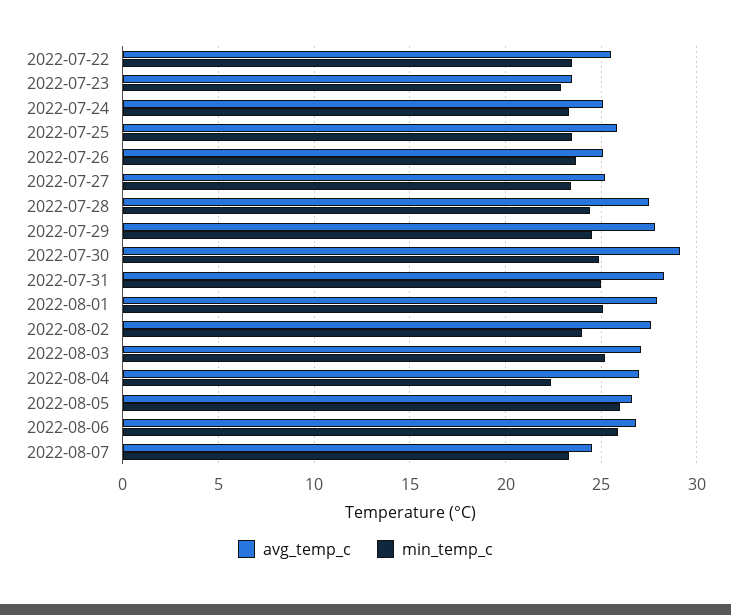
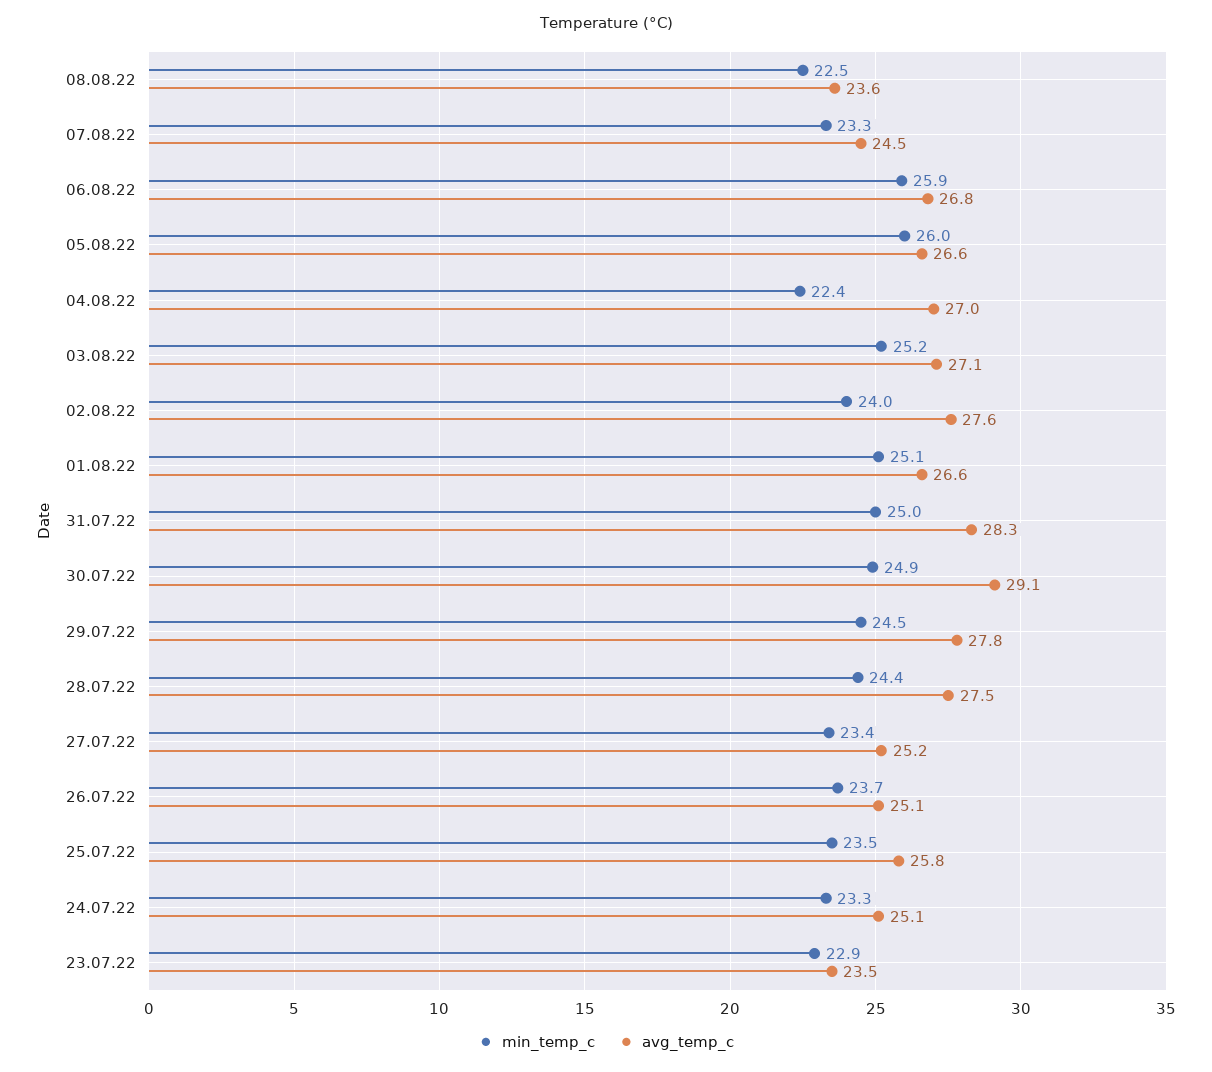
avg_temp_c, 2022-07-22: 25.5 -> none
min_temp_c, 2022-07-22: 23.5 -> none
avg_temp_c, 2022-08-01: 28 -> 26.6
min_temp_c, 08.08.22: none -> 22.5
avg_temp_c, 08.08.22: none -> 23.6

